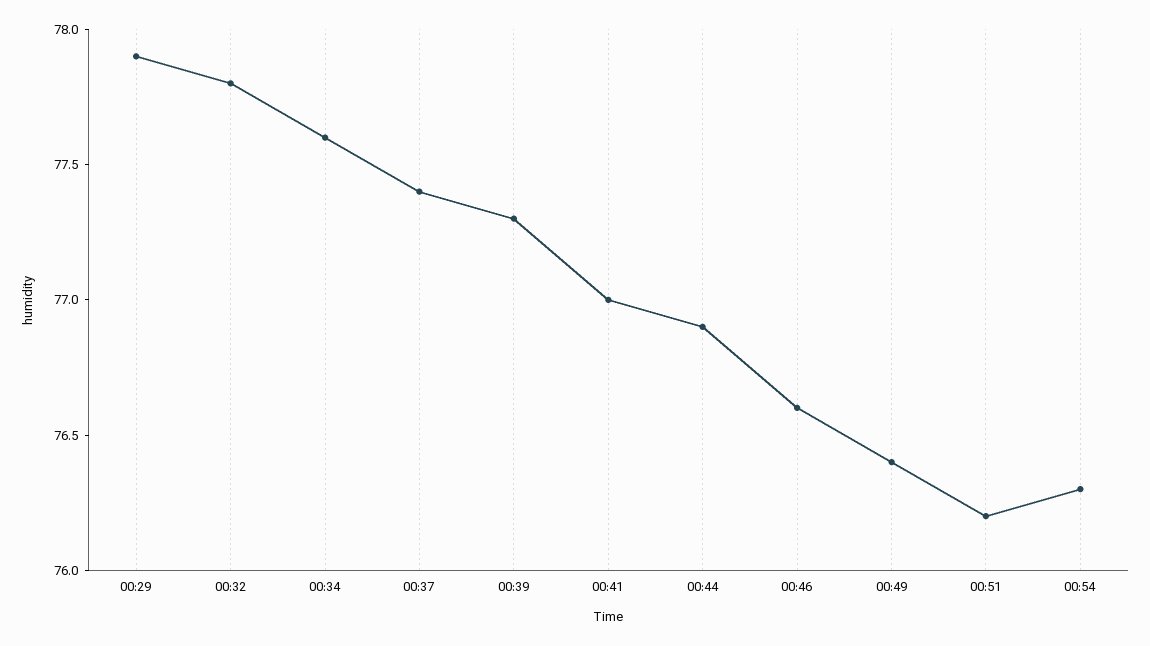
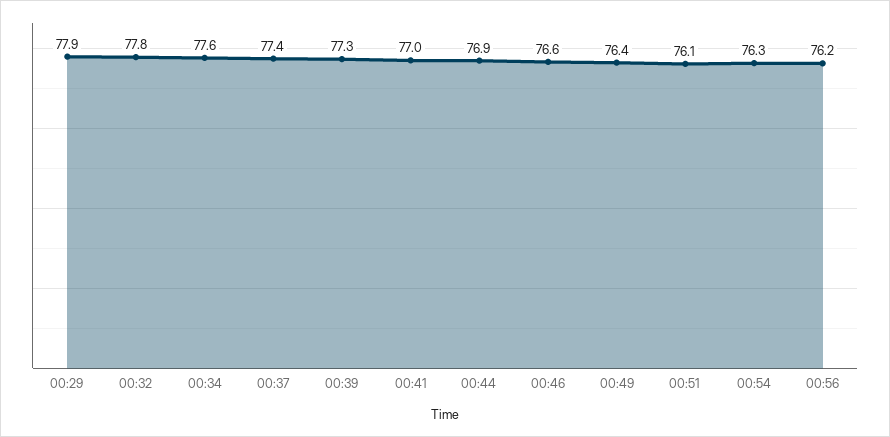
00:51: 76.2 -> 76.1
00:56: none -> 76.2

